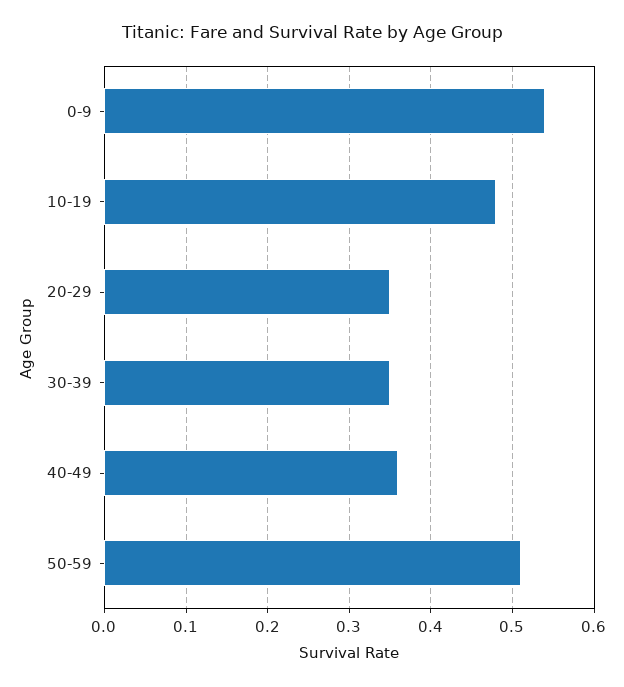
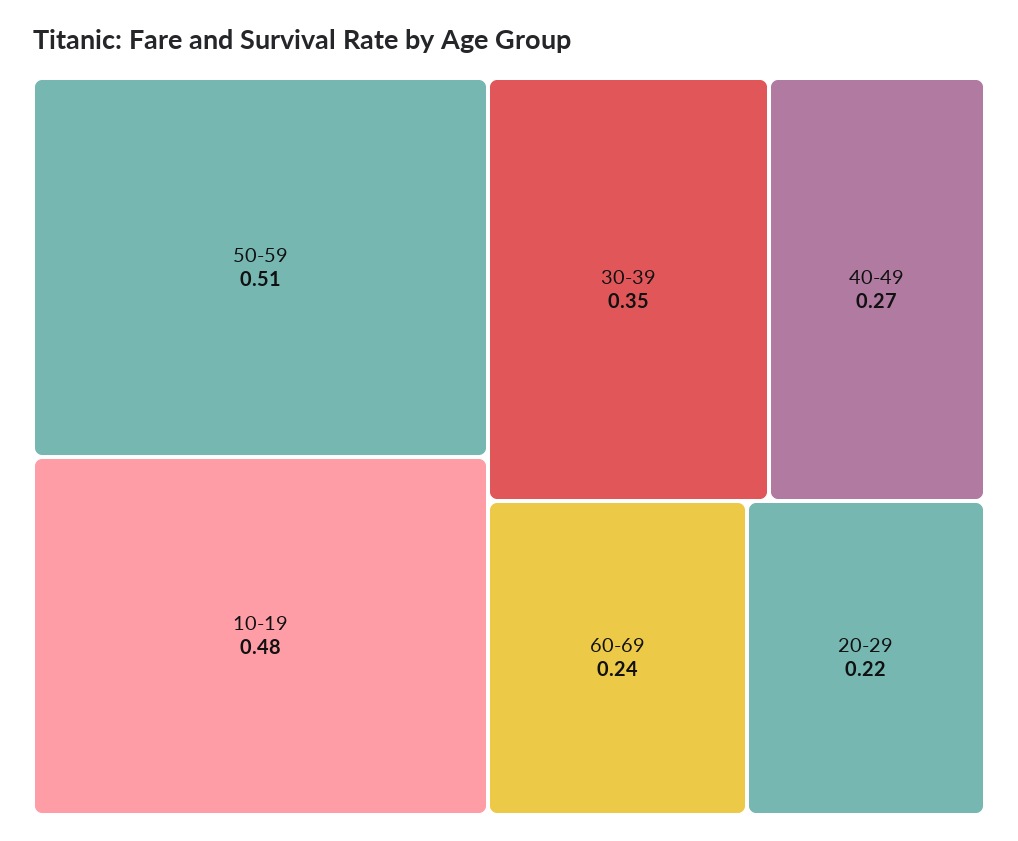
0-9: 0.54 -> none
20-29: 0.35 -> 0.22
40-49: 0.36 -> 0.27
60-69: none -> 0.24

